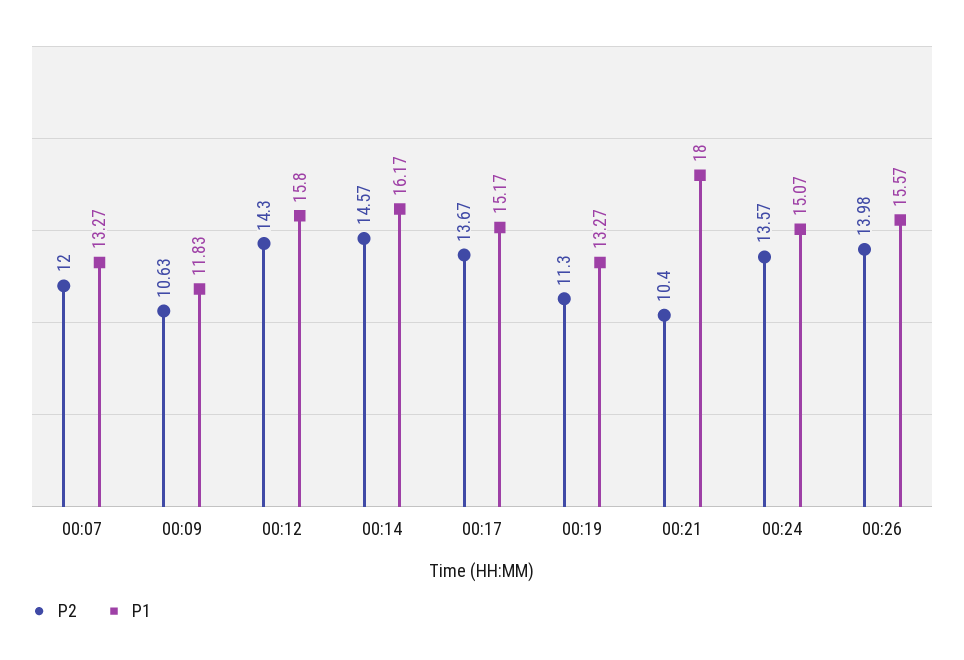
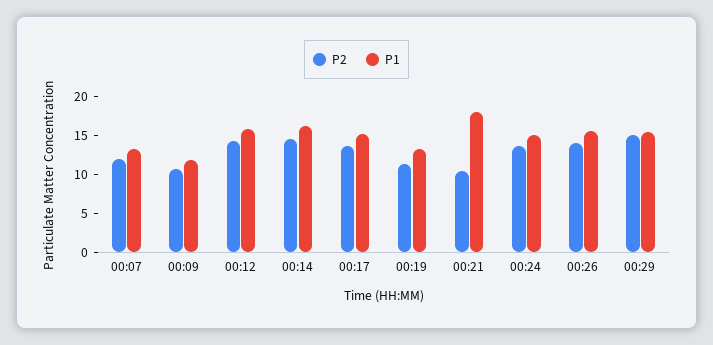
P2, 00:29: none -> 15
P1, 00:29: none -> 15

